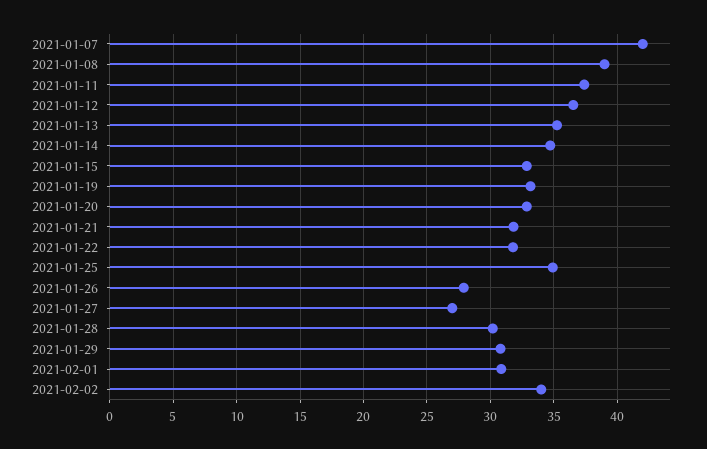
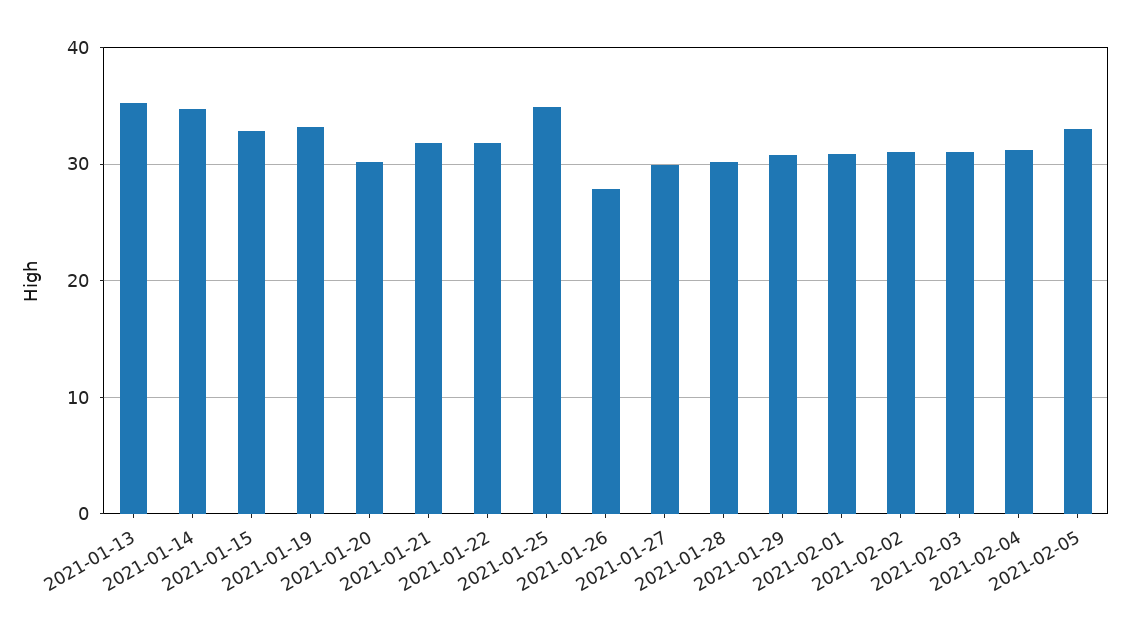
2021-01-07: 42 -> none
2021-01-08: 39 -> none
2021-01-11: 37.5 -> none
2021-01-12: 36.5 -> none
2021-01-20: 33 -> 30
2021-01-27: 27 -> 30
2021-02-02: 34 -> 31
2021-02-03: none -> 31
2021-02-04: none -> 31
2021-02-05: none -> 33

